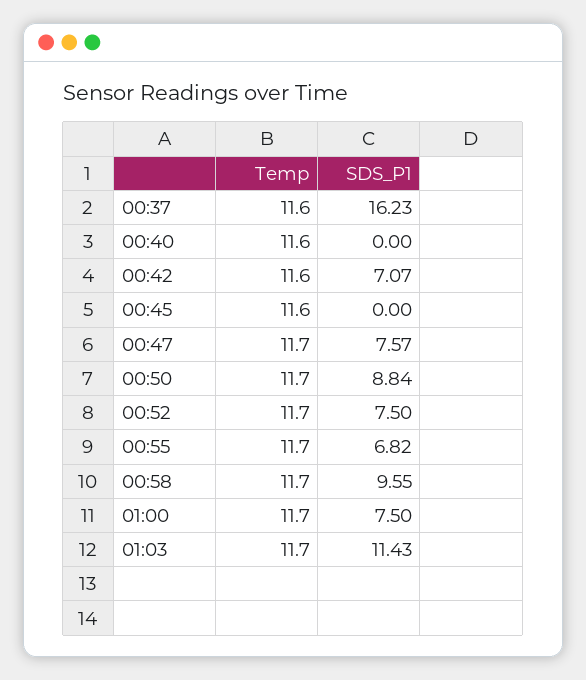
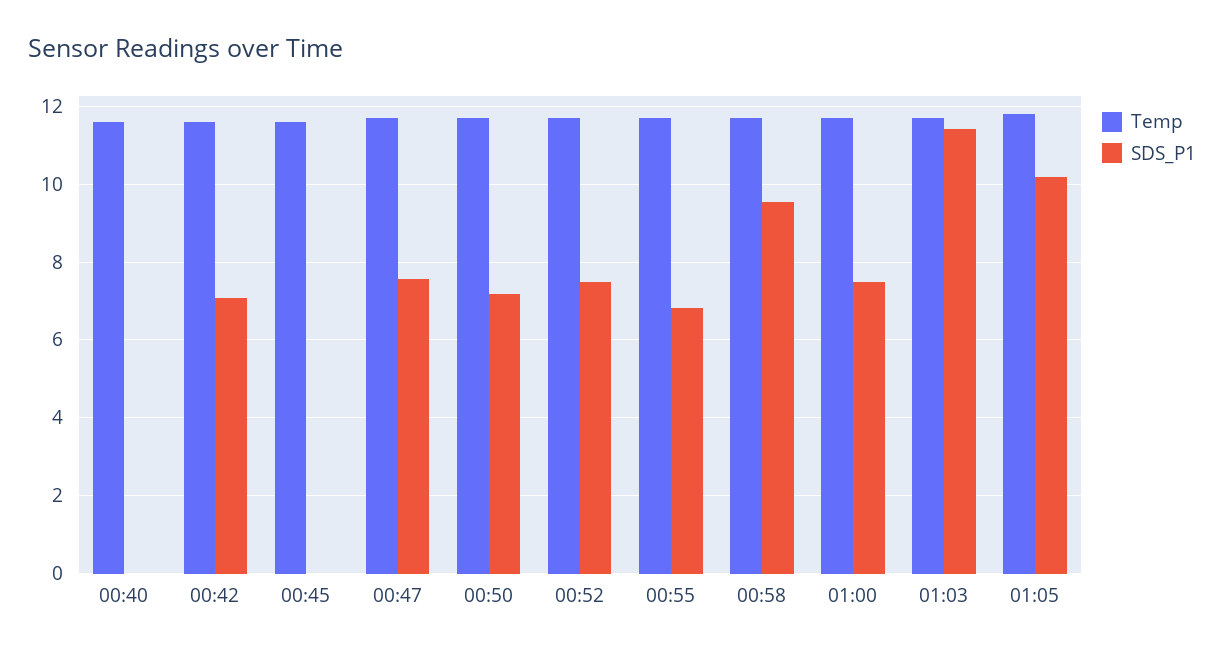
Temp, 00:37: 11.6 -> none
SDS_P1, 00:37: 16.23 -> none
SDS_P1, 00:50: 8.84 -> 7.2
Temp, 01:05: none -> 11.8
SDS_P1, 01:05: none -> 10.2

